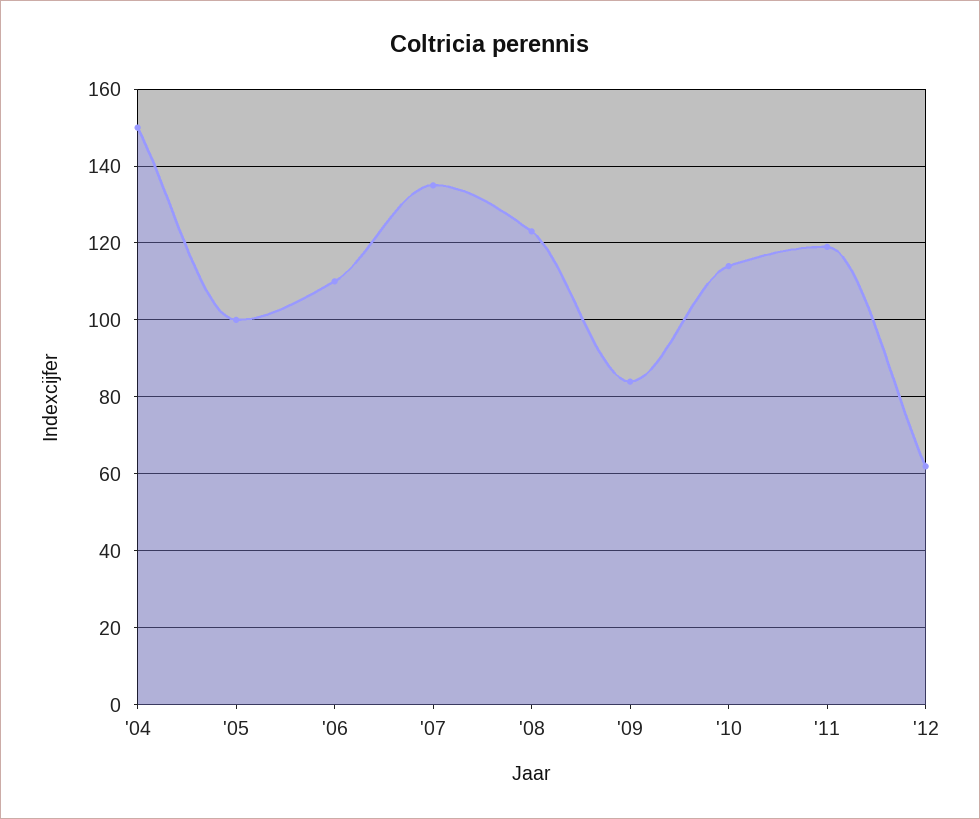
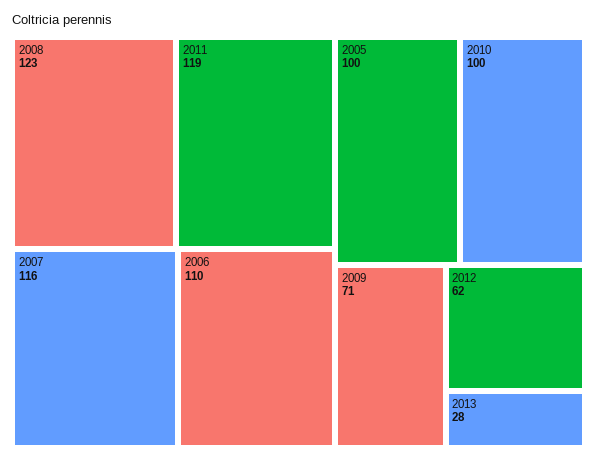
'04: 150 -> none
'07: 135 -> 116
'09: 85 -> 71
'10: 115 -> 100
2013: none -> 28

